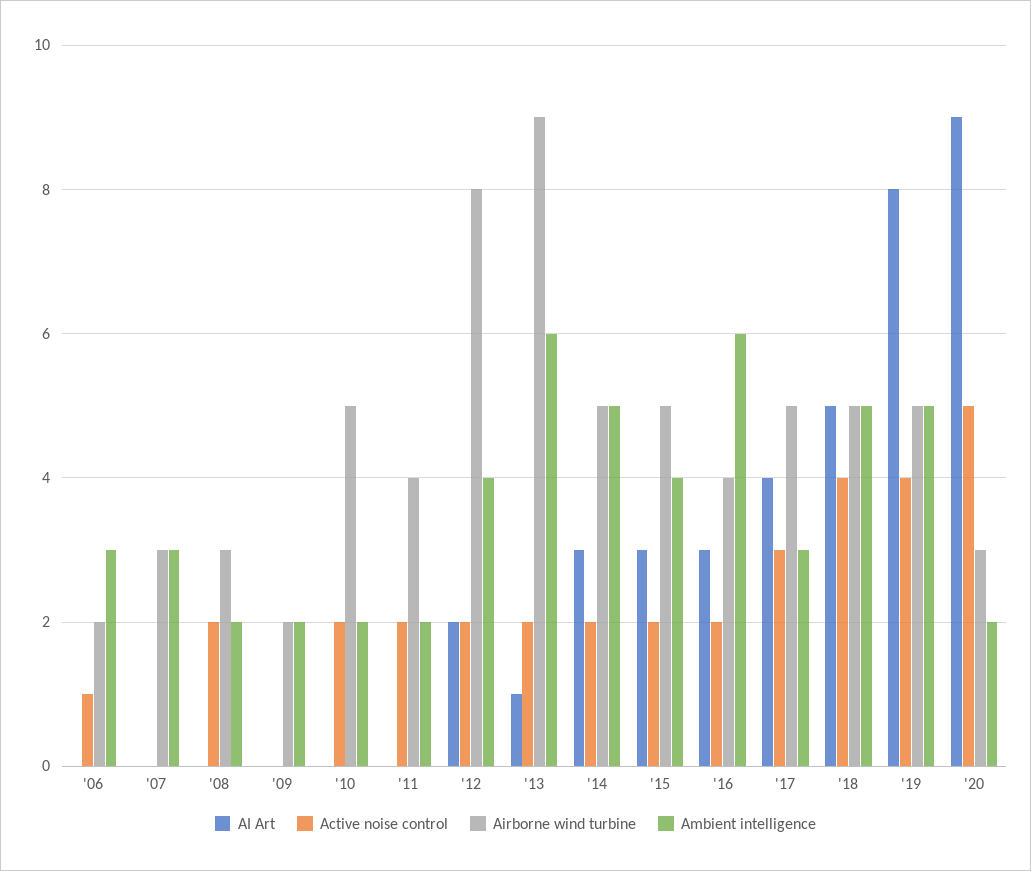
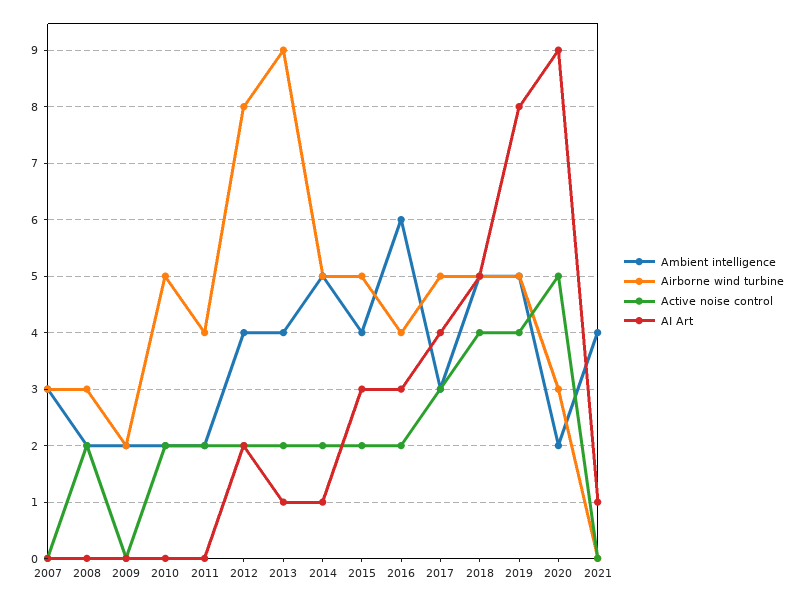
AI Art, '06: 0 -> none
Active noise control, '06: 1 -> none
Airborne wind turbine, '06: 2 -> none
Ambient intelligence, '06: 3 -> none
Ambient intelligence, '13: 6 -> 4
AI Art, '14: 3 -> 1
Ambient intelligence, 2021: none -> 4
Airborne wind turbine, 2021: none -> 0
Active noise control, 2021: none -> 0
AI Art, 2021: none -> 1

